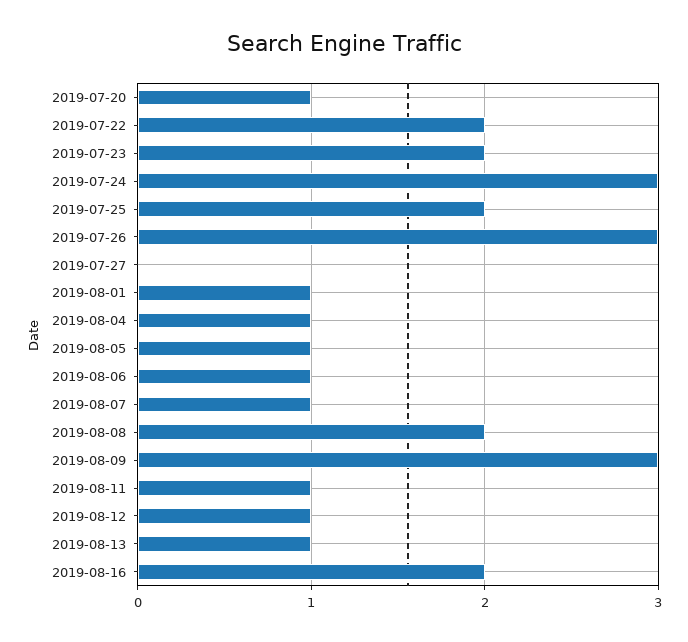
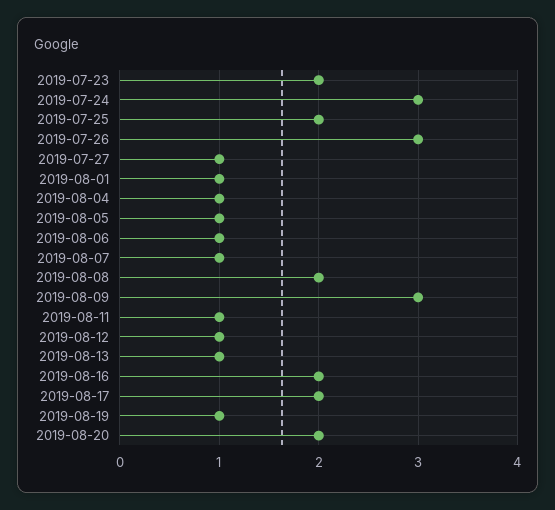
2019-07-20: 1 -> none
2019-07-22: 2 -> none
2019-07-27: 0 -> 1
2019-08-17: none -> 2
2019-08-19: none -> 1
2019-08-20: none -> 2

